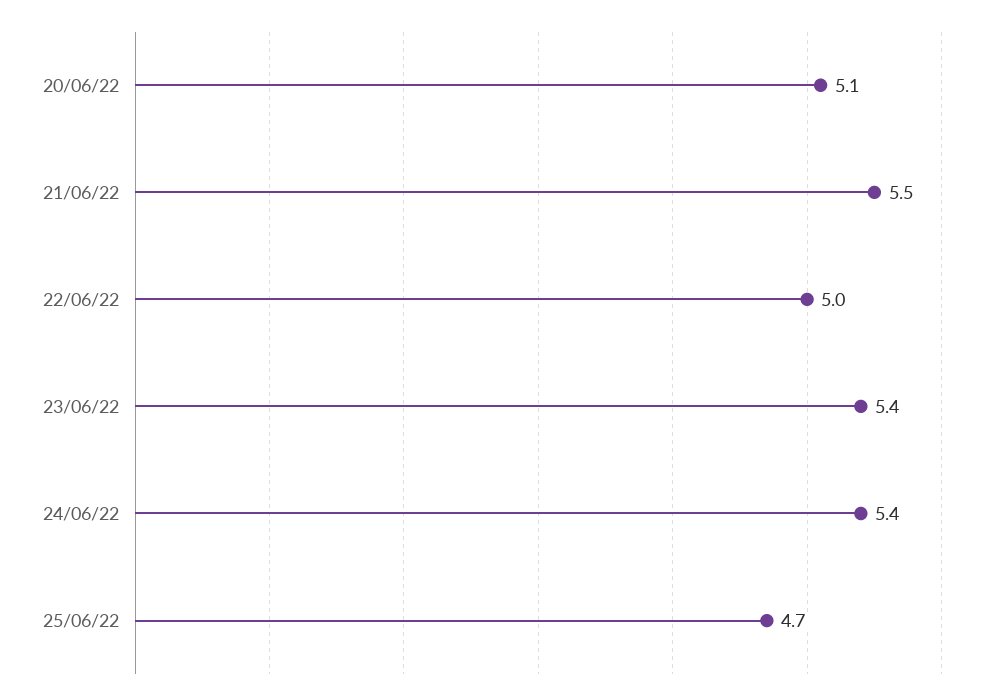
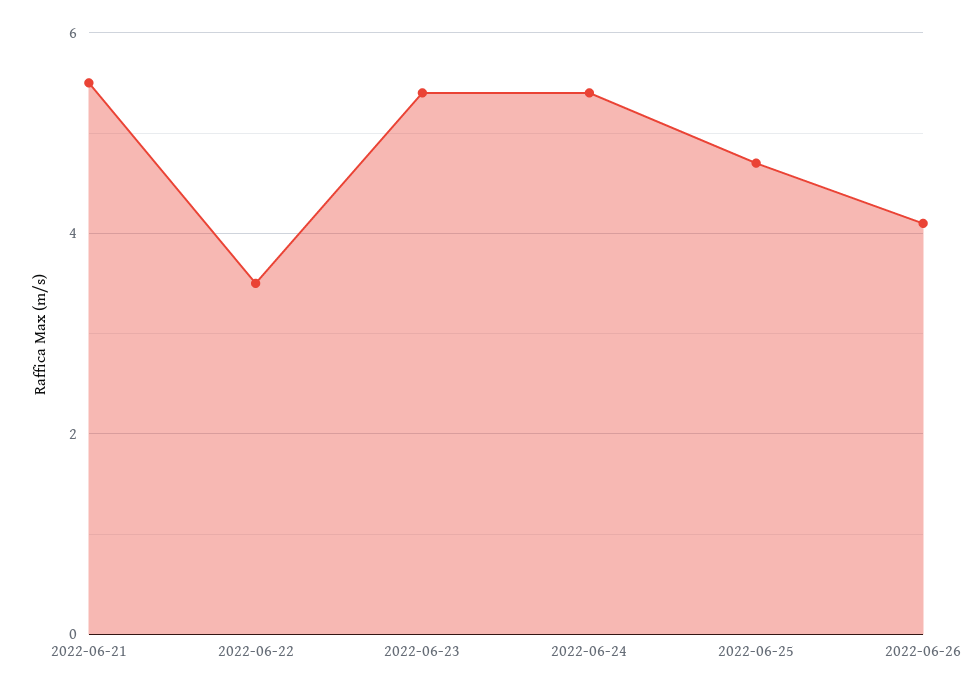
20/06/22: 5.1 -> none
22/06/22: 5 -> 3.5
2022-06-26: none -> 4

